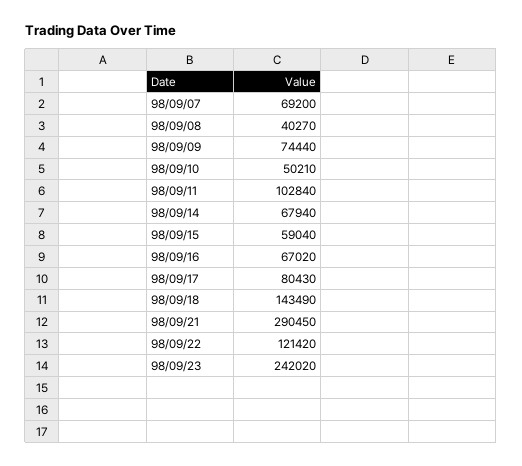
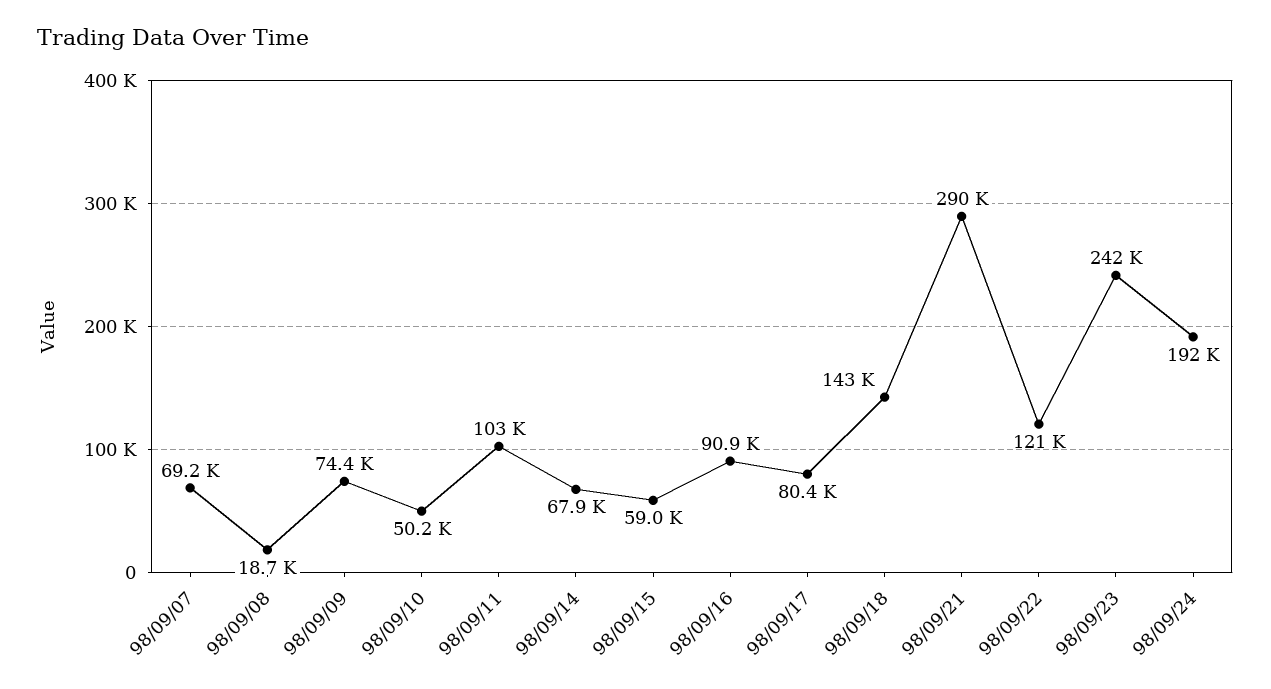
98/09/08: 40270 -> 18700
98/09/16: 67020 -> 90900
98/09/24: none -> 192000

